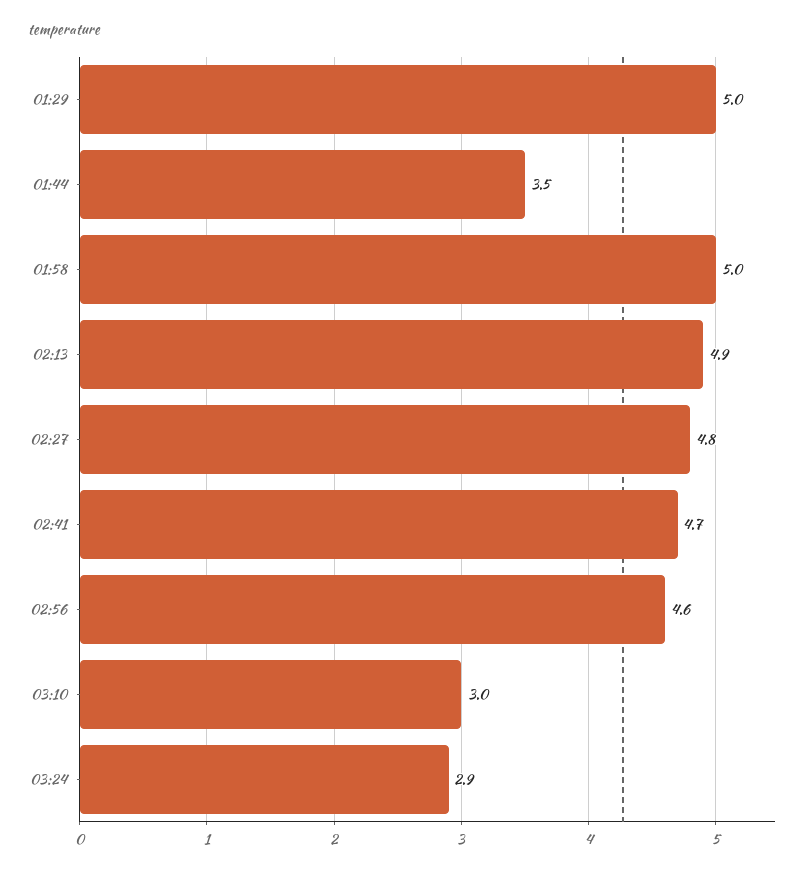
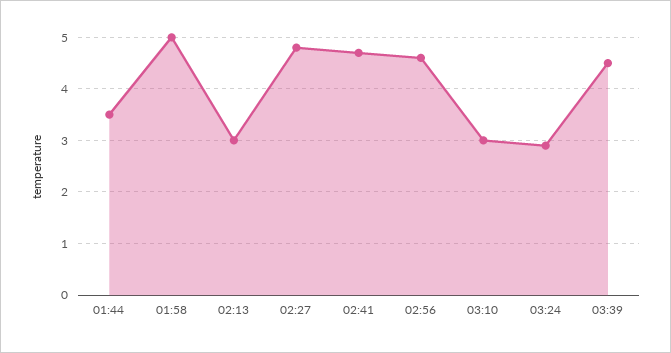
01:29: 5 -> none
02:13: 4.9 -> 3
03:39: none -> 4.5

